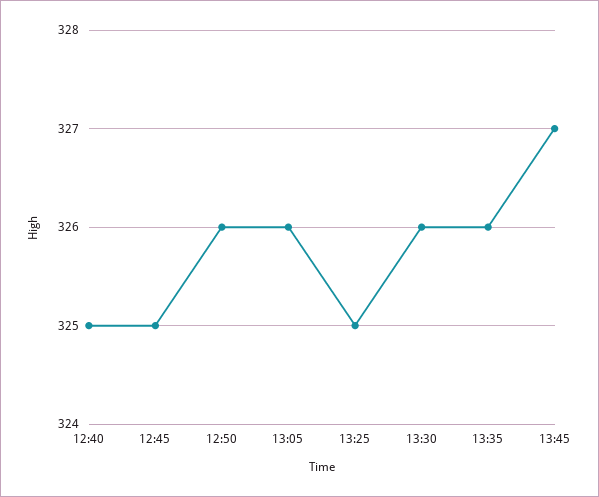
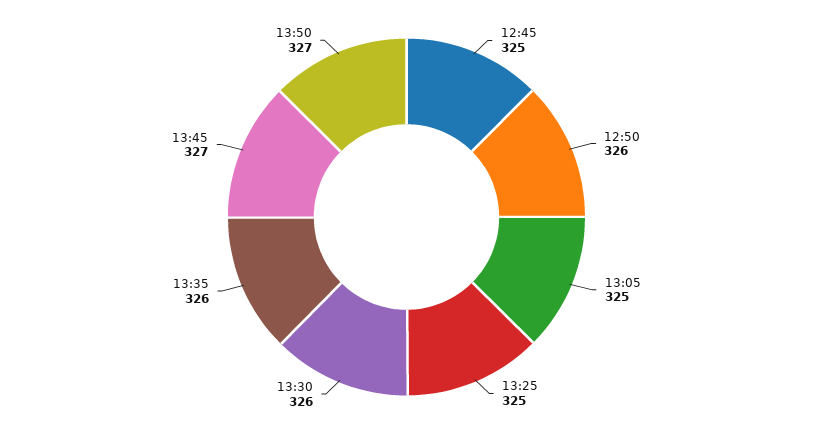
12:40: 325 -> none
13:05: 326 -> 325
13:50: none -> 327

